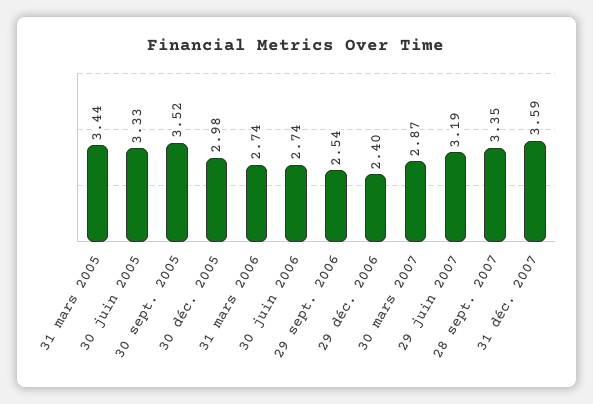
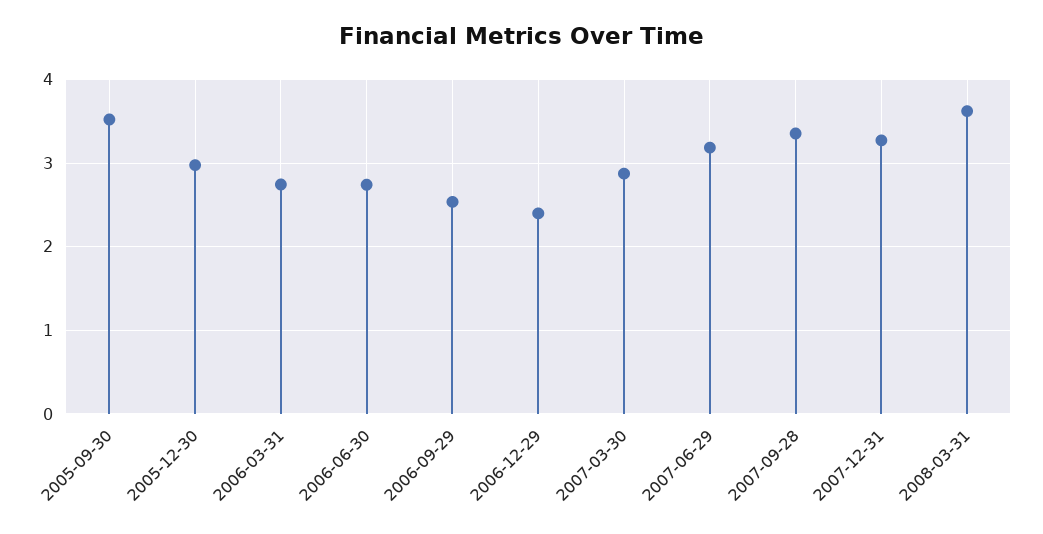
31 mars 2005: 3.44 -> none
30 juin 2005: 3.33 -> none
31 déc. 2007: 3.59 -> 3.3
2008-03-31: none -> 3.6

